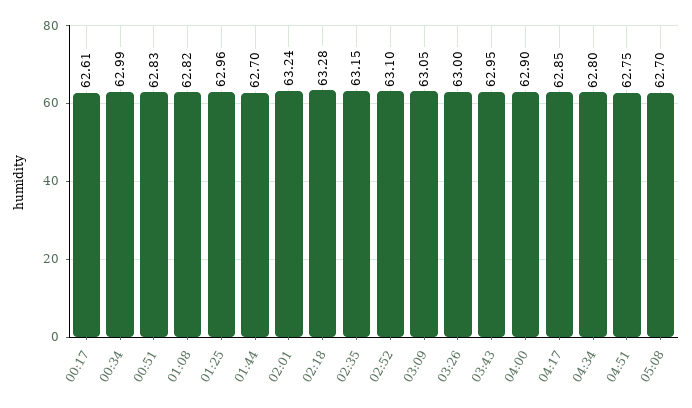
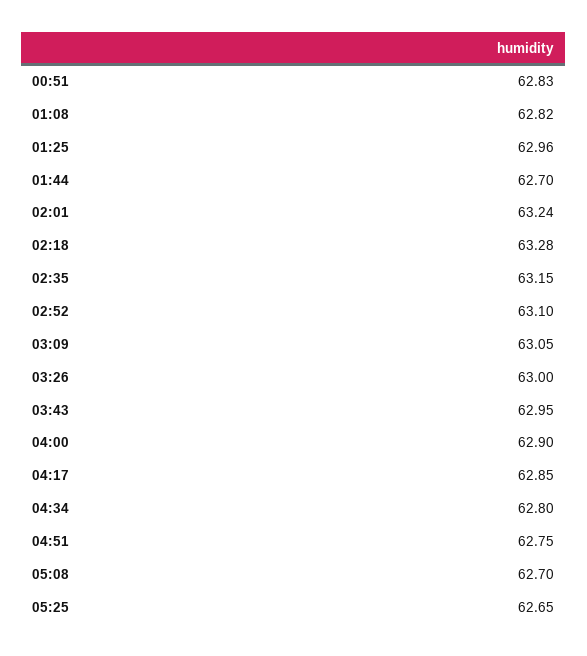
00:17: 62.61 -> none
00:34: 62.99 -> none
05:25: none -> 62.65

